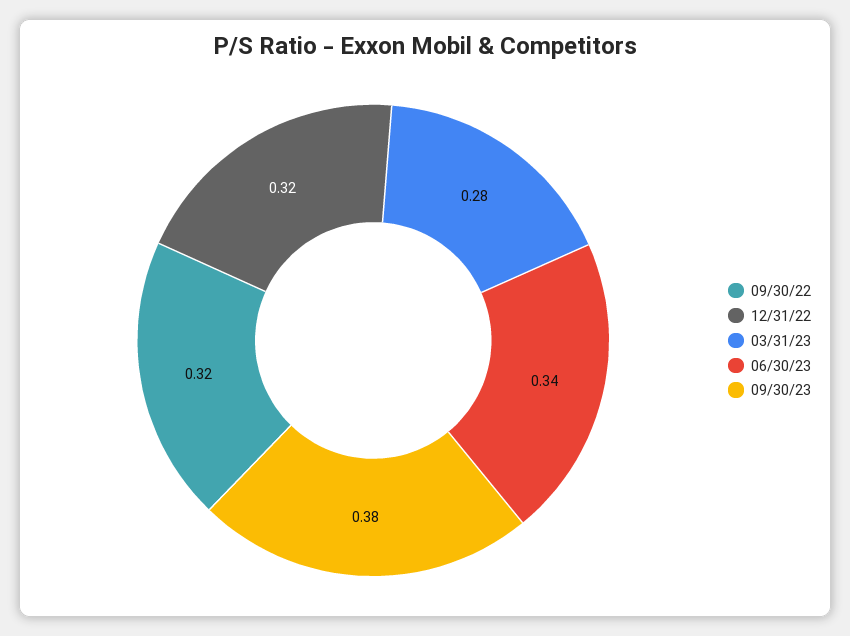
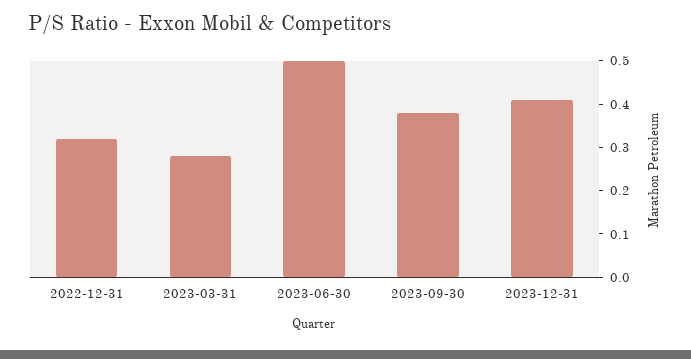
09/30/22: 0.32 -> none
06/30/23: 0.34 -> 0.5
2023-12-31: none -> 0.4

